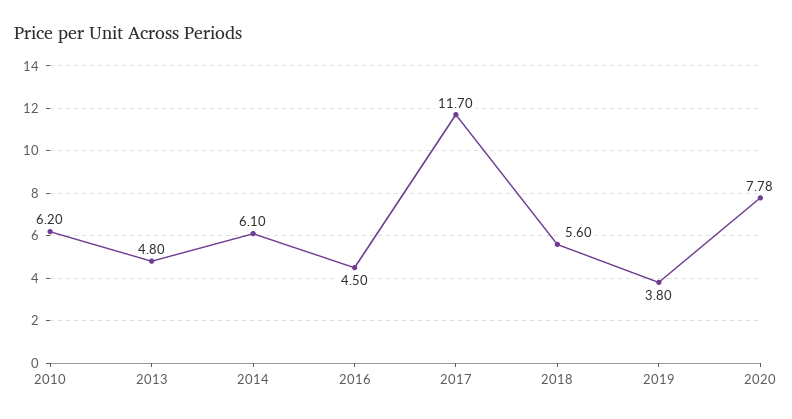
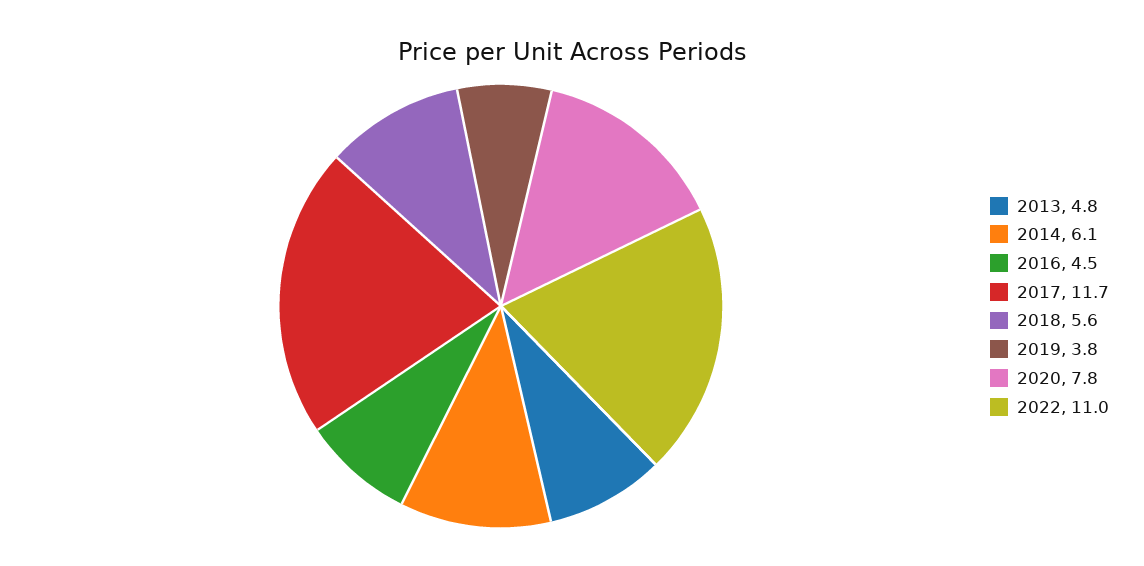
2010: 6.2 -> none
2022: none -> 11

